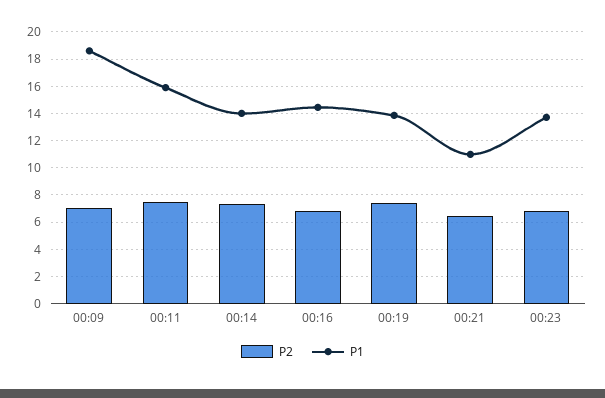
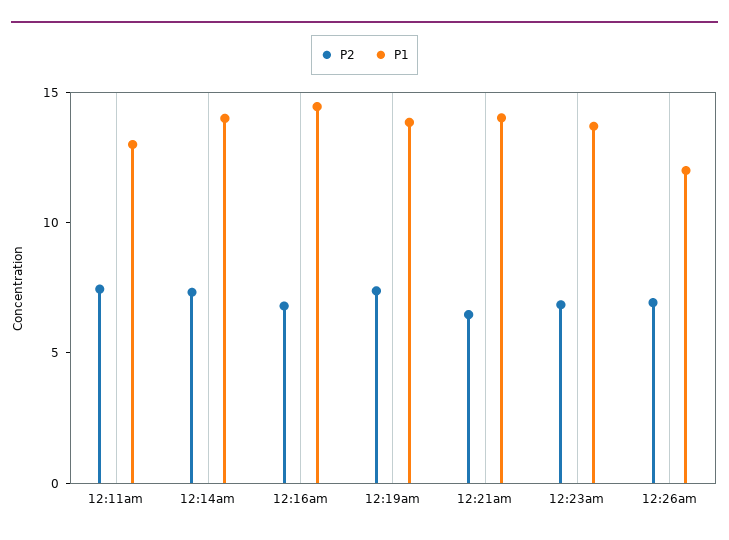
P2, 00:09: 7 -> none
P1, 00:09: 18.5 -> none
P1, 00:11: 16 -> 13
P1, 00:21: 11 -> 14
P2, 12:26am: none -> 7
P1, 12:26am: none -> 12

